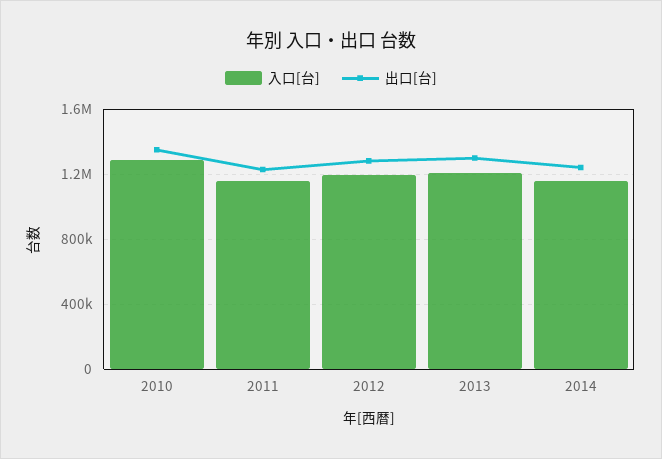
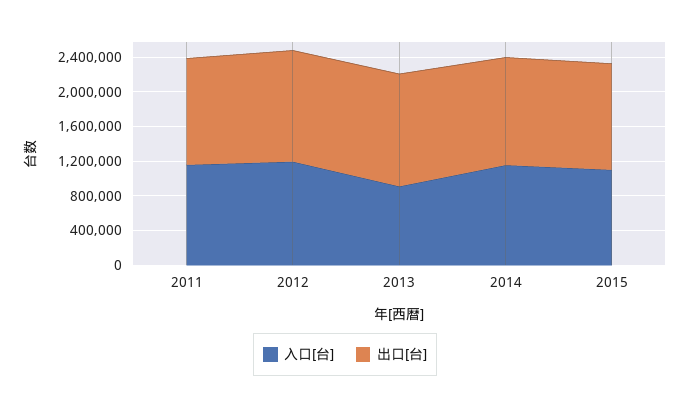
入口[台], 2010: 1300000 -> none
出口[台], 2010: 1350000 -> none
入口[台], 2013: 1200000 -> 900000
入口[台], 2015: none -> 1100000
出口[台], 2015: none -> 1200000

